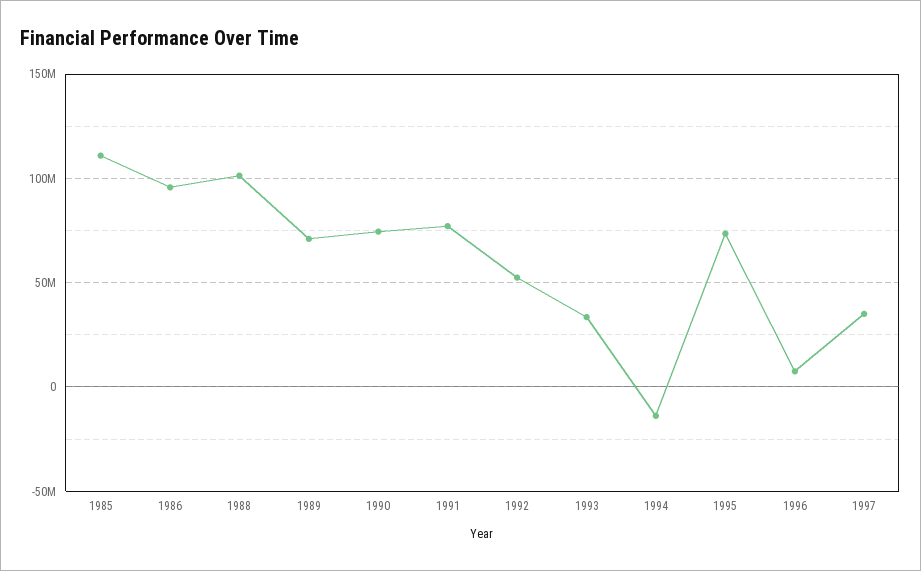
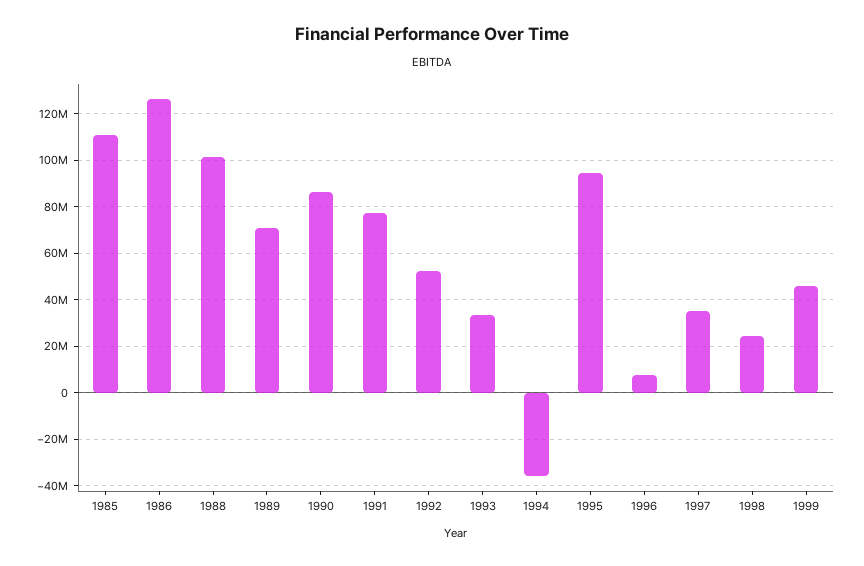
1986: 95000000 -> 125000000
1990: 75000000 -> 85000000
1994: -15000000 -> -35000000
1995: 75000000 -> 95000000
1998: none -> 25000000
1999: none -> 45000000

